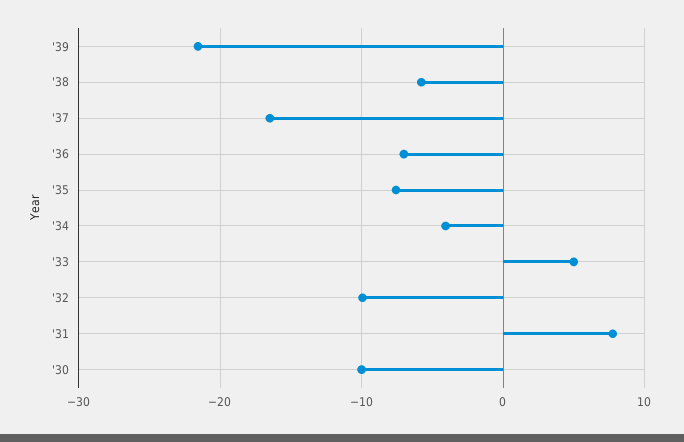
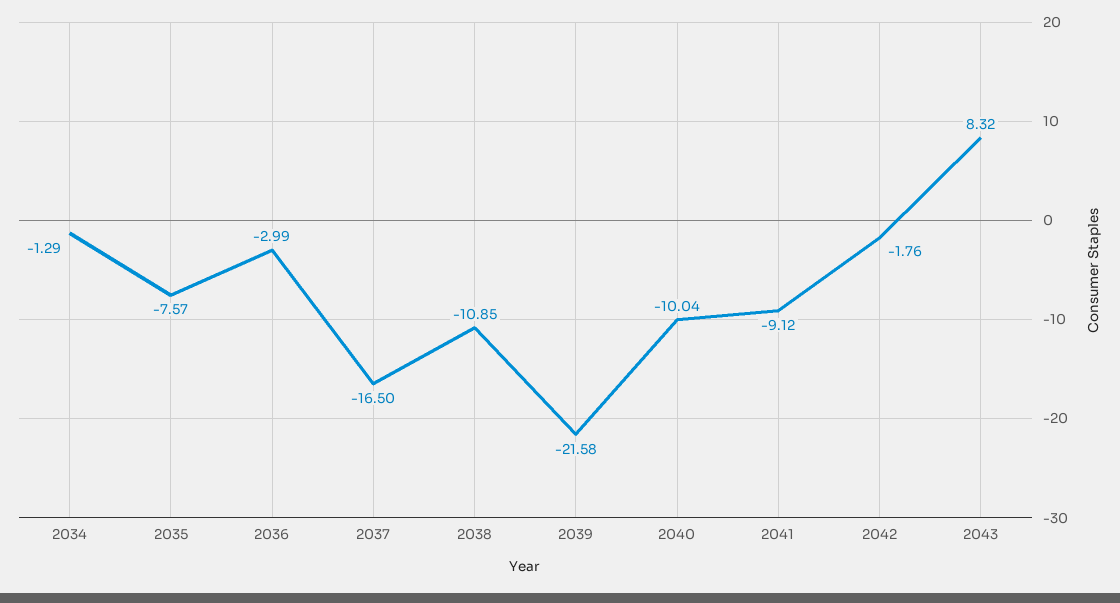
'38: -6 -> -10.85
'36: -7 -> -2.99
'34: -4 -> -1.29
'33: 5 -> none
'32: -10 -> none
'31: 8 -> none
'30: -10 -> none
2040: none -> -10.04
2041: none -> -9.12
2042: none -> -1.76
2043: none -> 8.32

